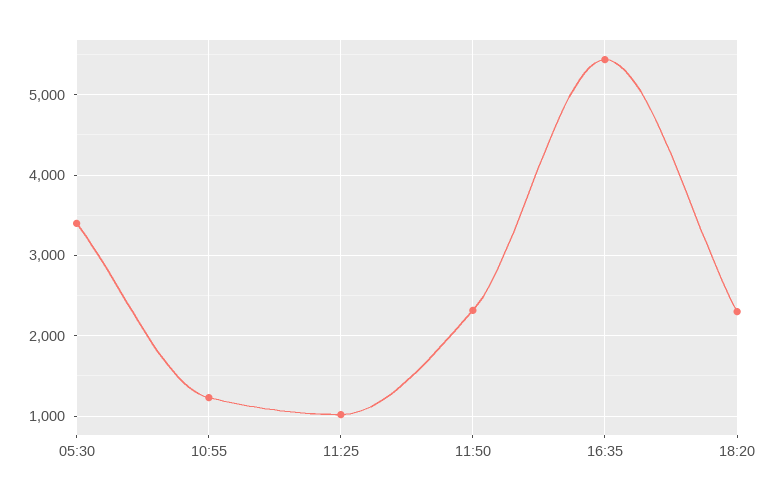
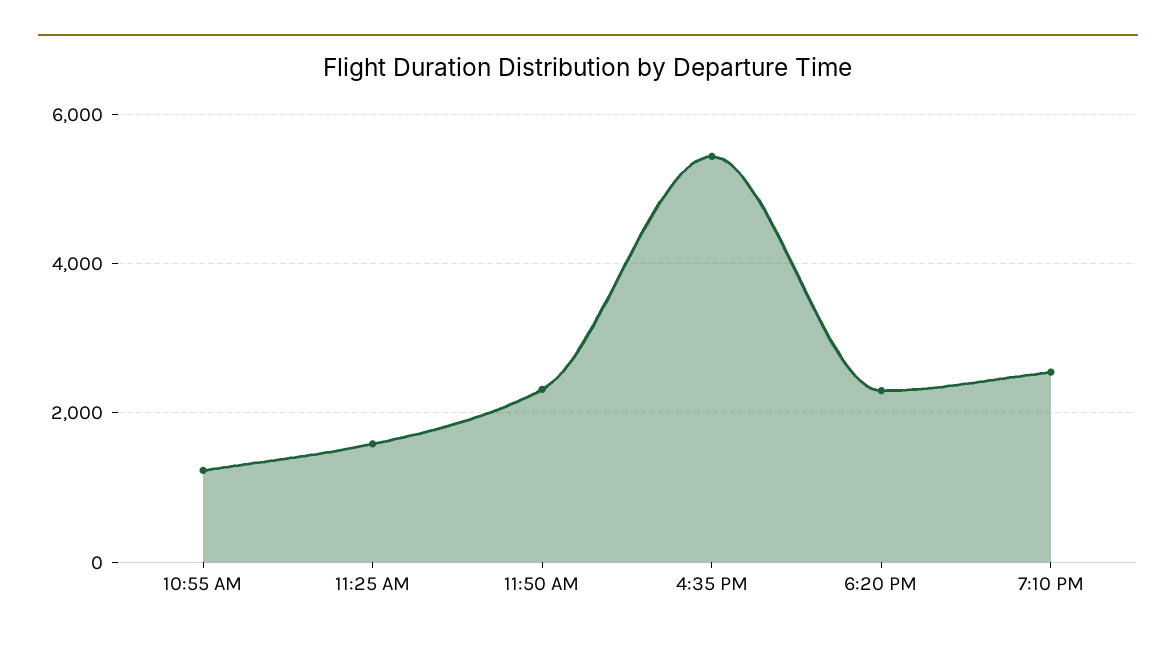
05:30: 3400 -> none
11:25: 1000 -> 1600
7:10 PM: none -> 2600

